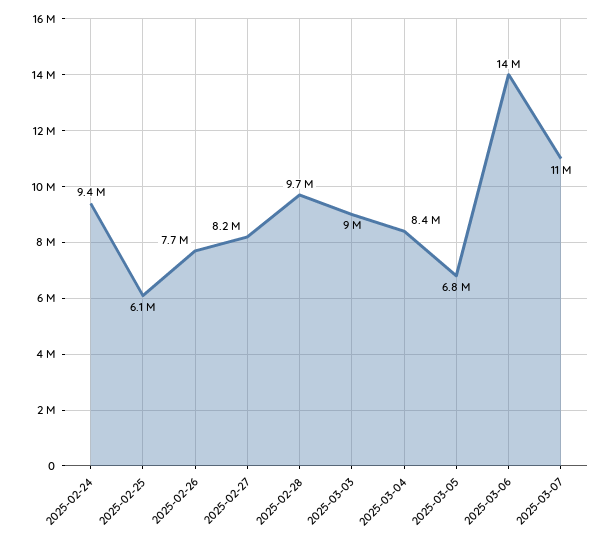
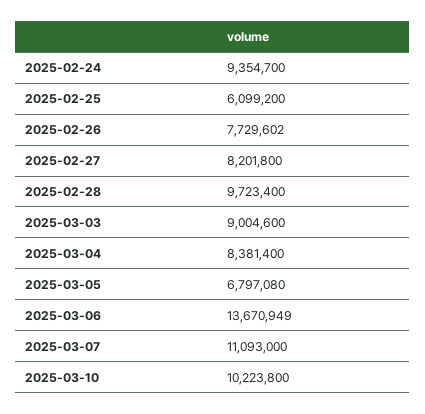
2025-03-10: none -> 10223800

